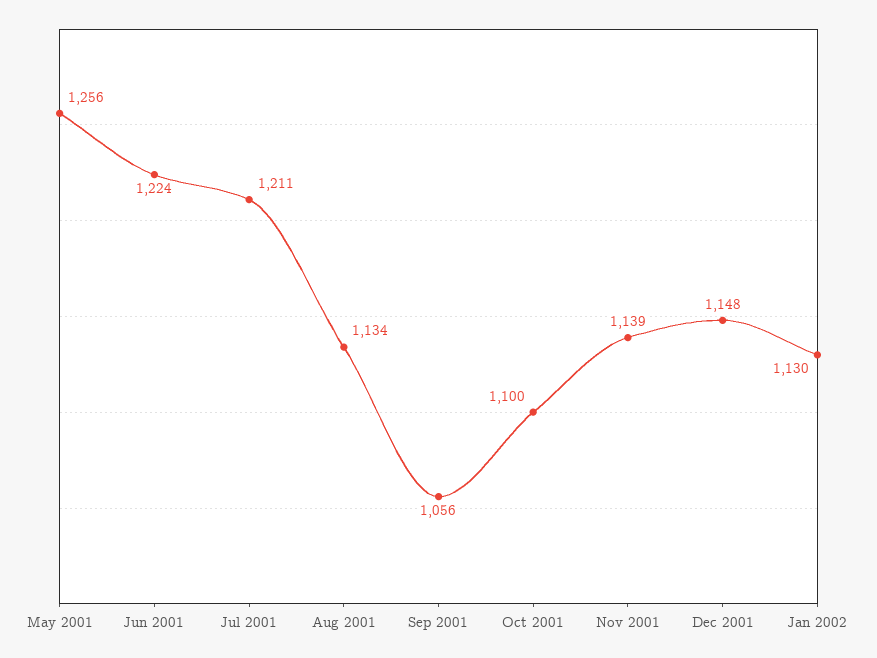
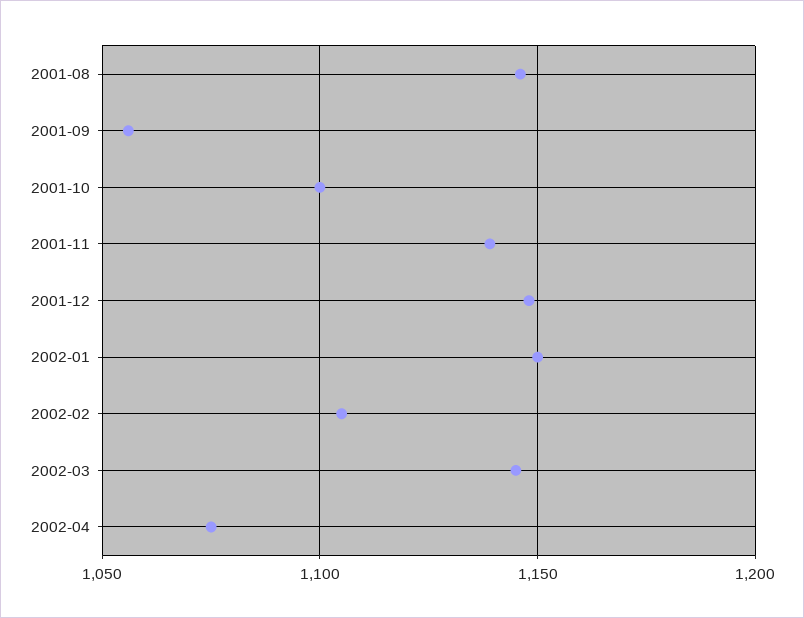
May 2001: 1256 -> none
Jun 2001: 1224 -> none
Jul 2001: 1211 -> none
Aug 2001: 1134 -> 1145
Jan 2002: 1130 -> 1150
2002-02: none -> 1105
2002-03: none -> 1145
2002-04: none -> 1075

